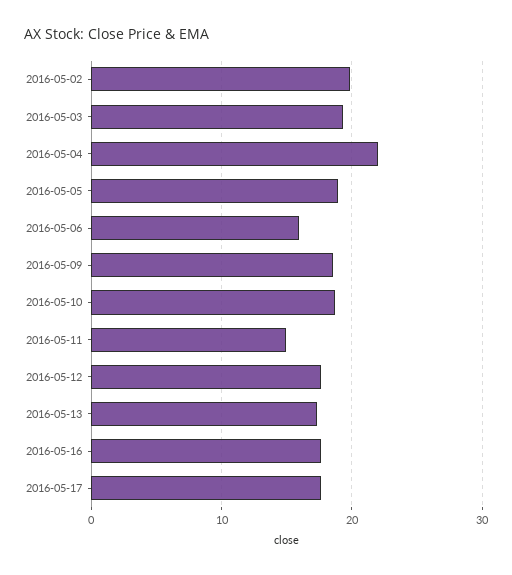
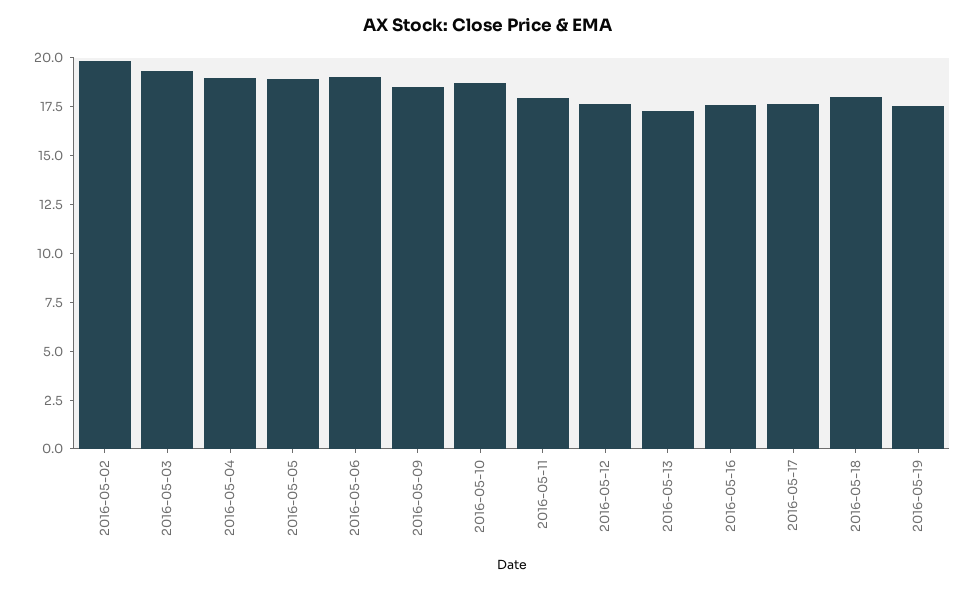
2016-05-04: 22 -> 19
2016-05-06: 16 -> 19
2016-05-11: 15 -> 18
2016-05-18: none -> 18
2016-05-19: none -> 17.5

